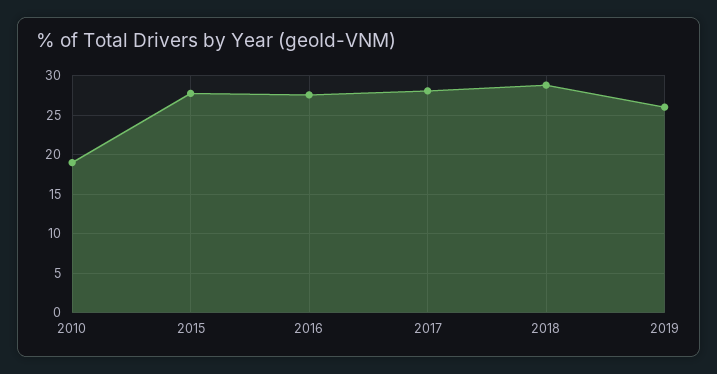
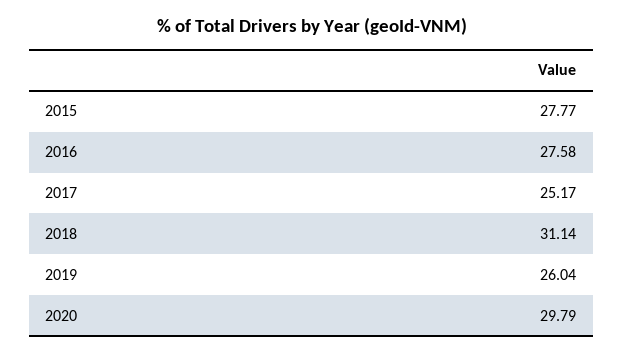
2010: 19 -> none
2017: 28 -> 25.17
2018: 29 -> 31.14
2020: none -> 29.79

